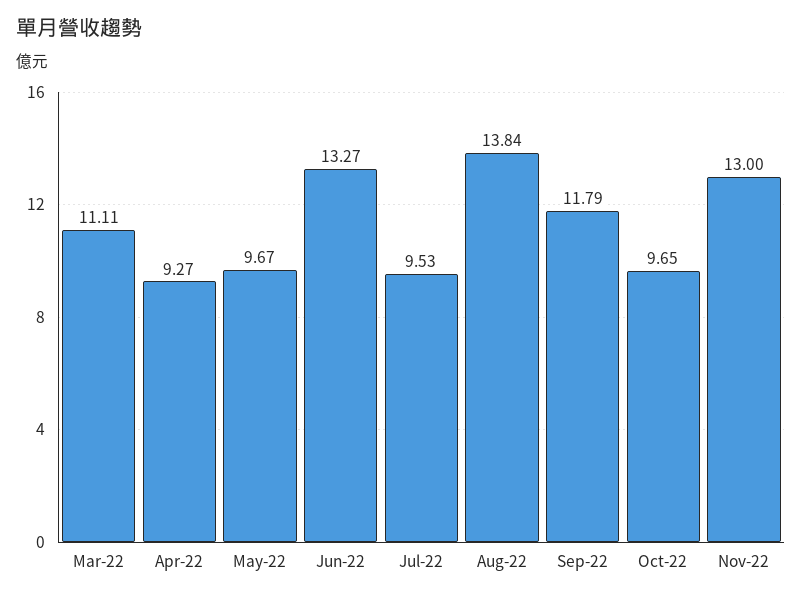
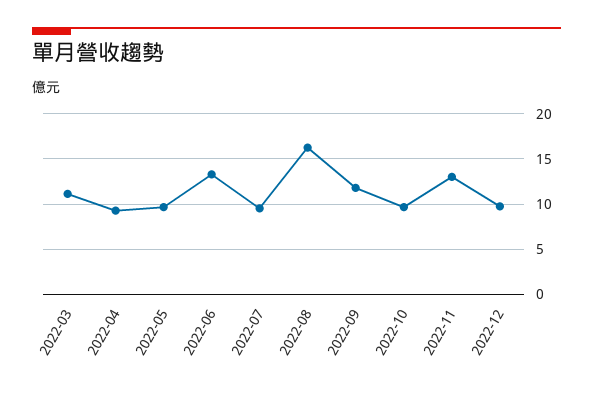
Aug-22: 13.84 -> 16
2022-12: none -> 10

